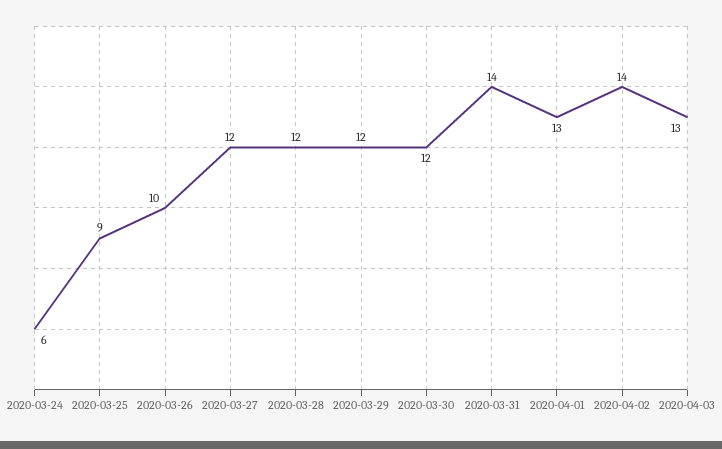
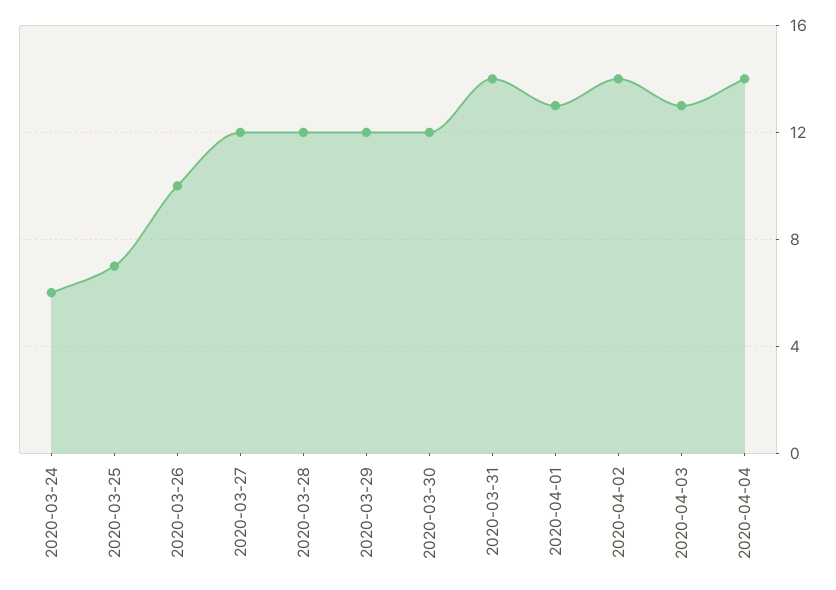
2020-03-25: 9 -> 7
2020-04-04: none -> 14

